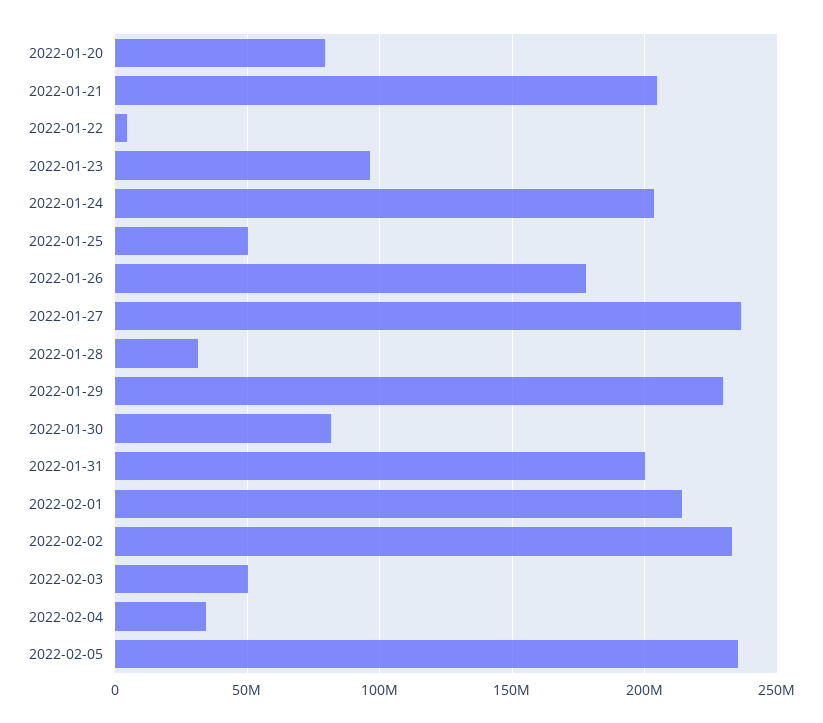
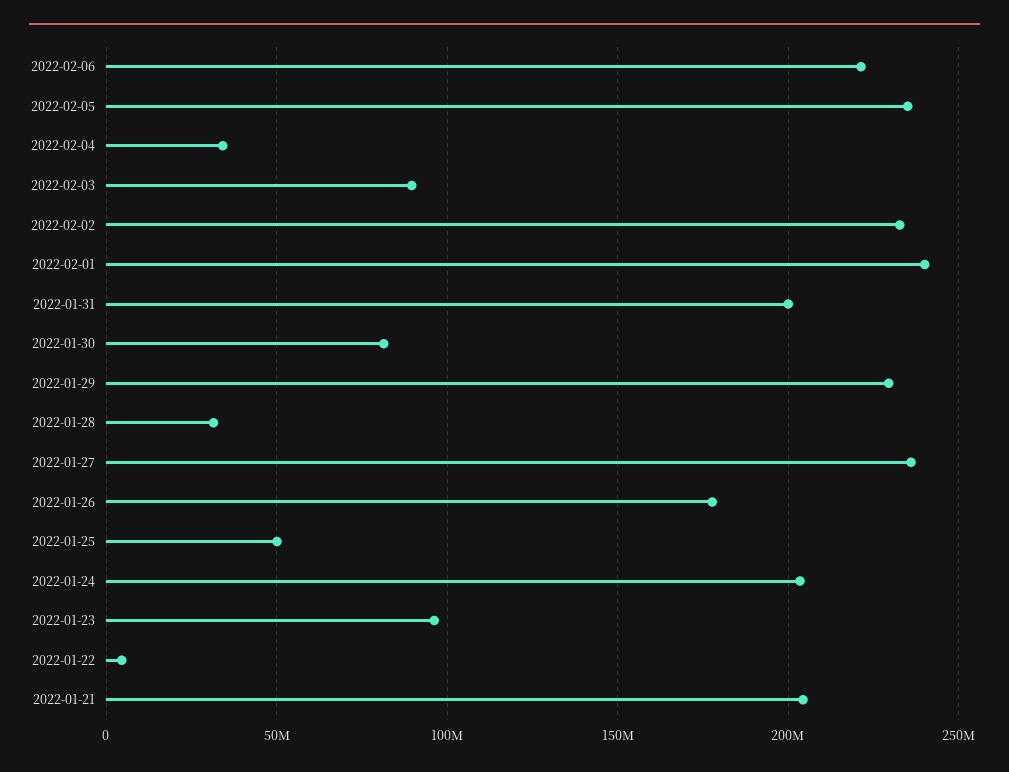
2022-01-20: 80000000 -> none
2022-02-01: 215000000 -> 240000000
2022-02-03: 50000000 -> 90000000
2022-02-06: none -> 220000000

